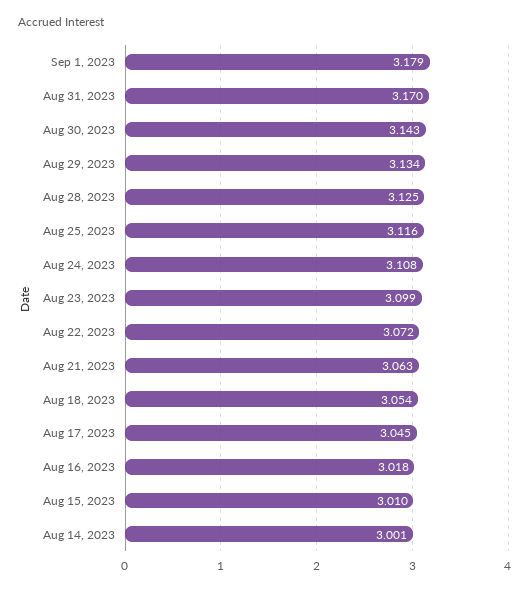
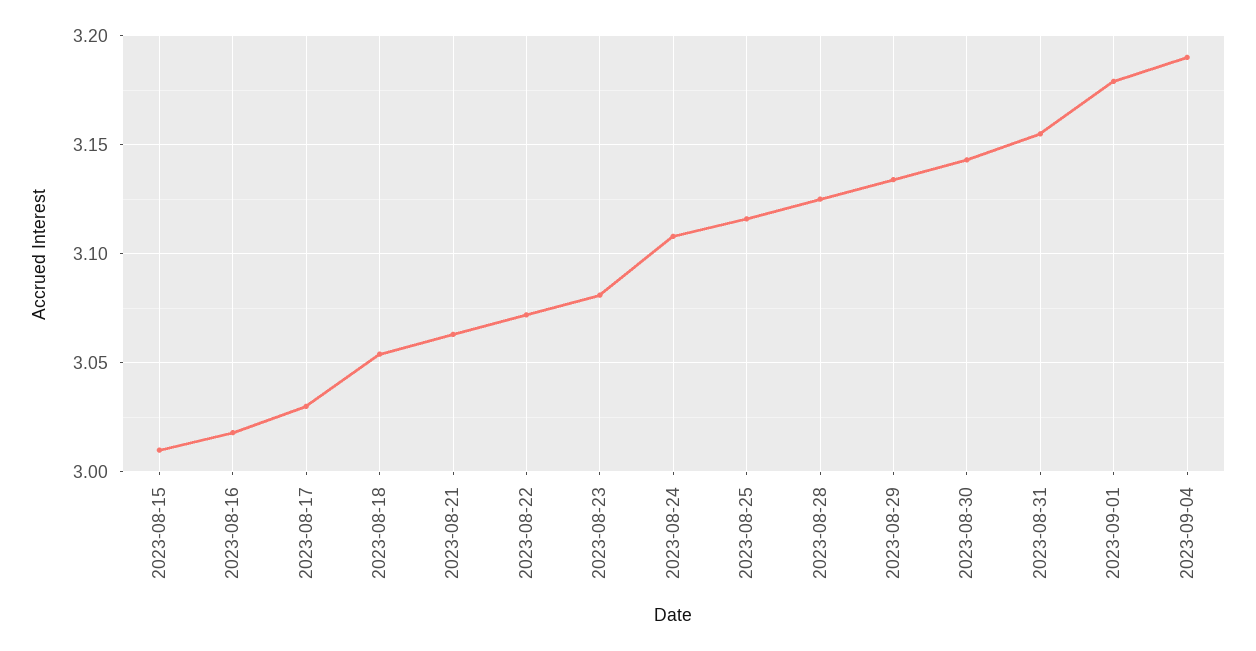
Aug 31, 2023: 3.17 -> 3.155
Aug 23, 2023: 3.099 -> 3.08
Aug 17, 2023: 3.045 -> 3.03
Aug 14, 2023: 3.001 -> none
2023-09-04: none -> 3.19

